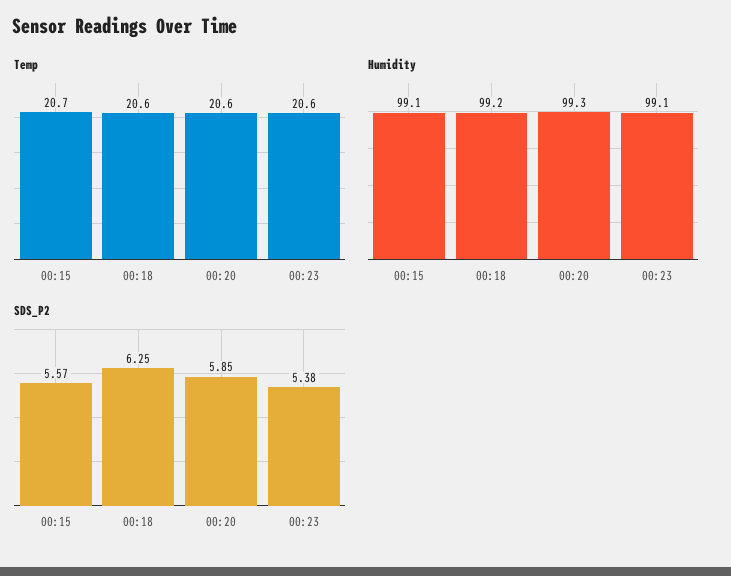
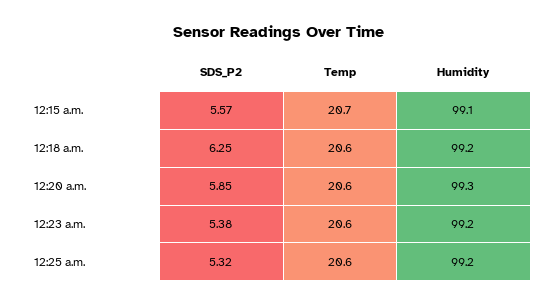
Humidity, 00:23: 99.1 -> 99.2
SDS_P2, 12:25 a.m.: none -> 5.32
Temp, 12:25 a.m.: none -> 20.6
Humidity, 12:25 a.m.: none -> 99.2

